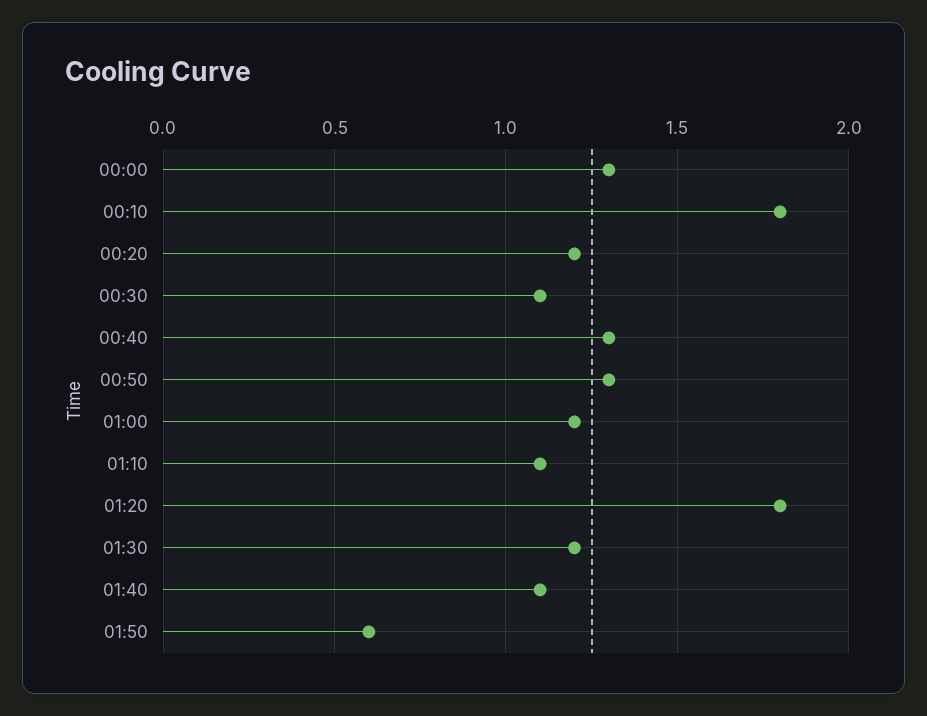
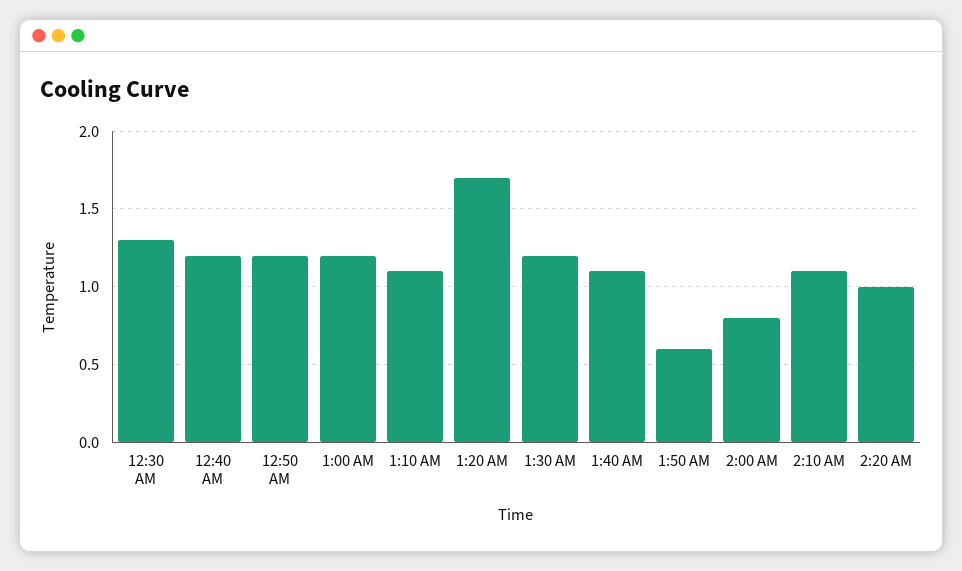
00:00: 1.3 -> none
00:10: 1.8 -> none
00:20: 1.2 -> none
00:30: 1.1 -> 1.3
00:40: 1.3 -> 1.2
00:50: 1.3 -> 1.2
01:20: 1.8 -> 1.7
2:00 AM: none -> 0.8
2:10 AM: none -> 1.1
2:20 AM: none -> 1

